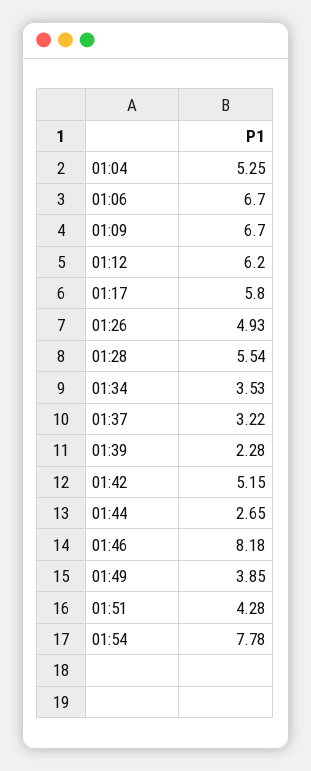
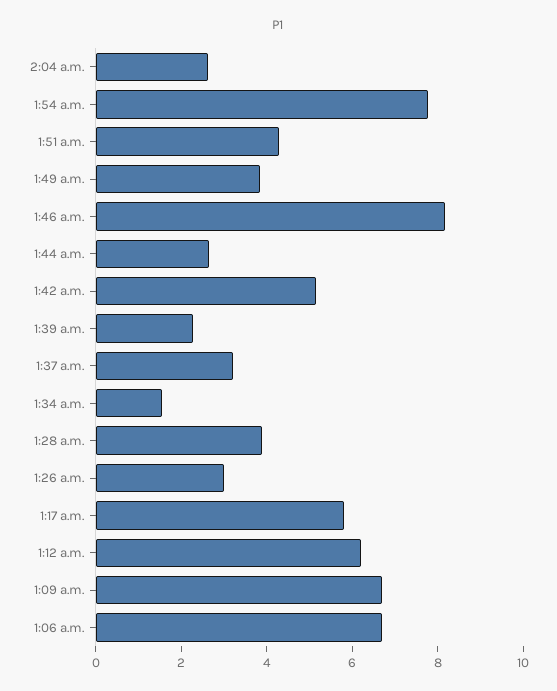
01:04: 5.25 -> none
01:26: 4.93 -> 3
01:28: 5.54 -> 4
01:34: 3.53 -> 1.5
2:04 a.m.: none -> 2.5

